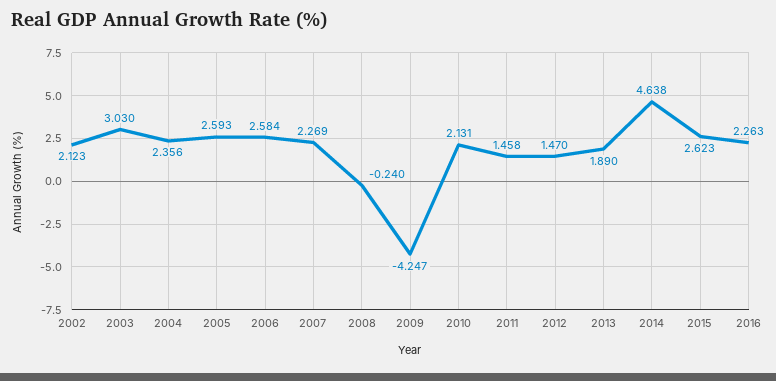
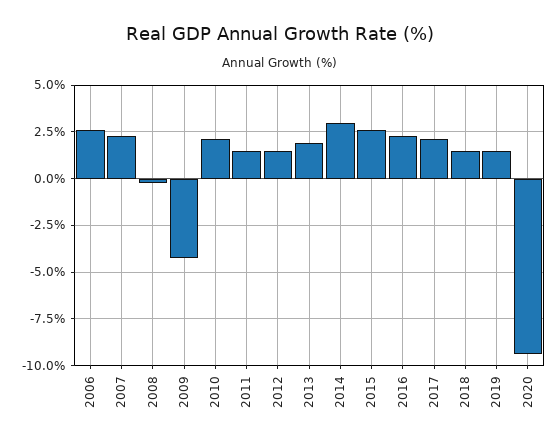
2002: 2.123 -> none
2003: 3.03 -> none
2004: 2.356 -> none
2005: 2.593 -> none
2014: 4.638 -> 3
2017: none -> 2
2018: none -> 1.5
2019: none -> 1.5
2020: none -> -9.5

